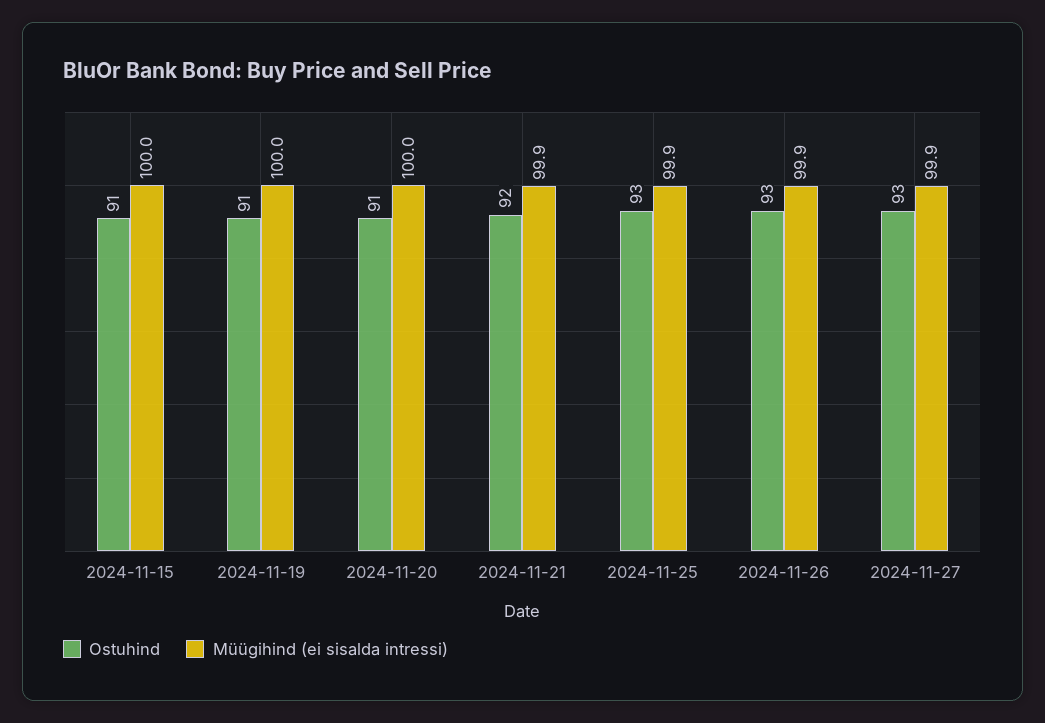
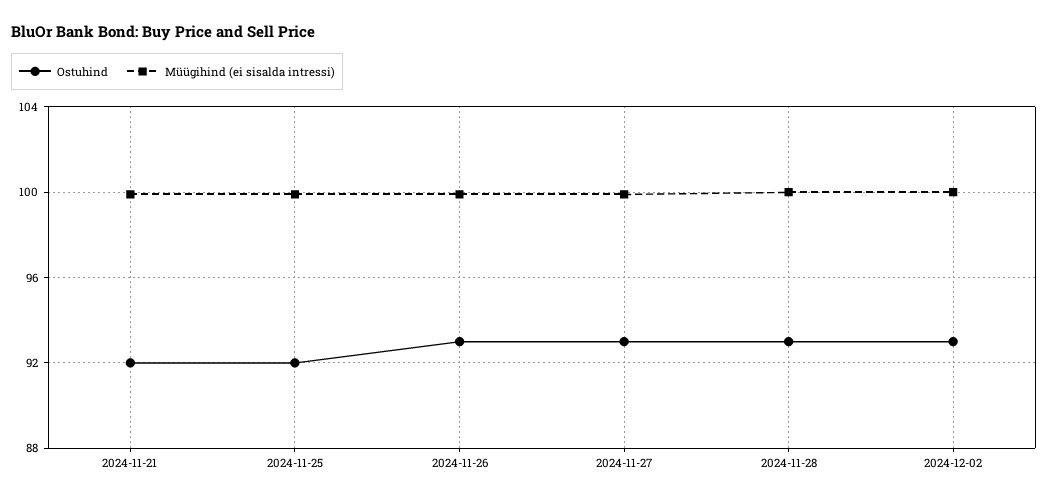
Ostuhind, 2024-11-15: 91 -> none
Müügihind (ei sisalda intressi), 2024-11-15: 100 -> none
Ostuhind, 2024-11-19: 91 -> none
Müügihind (ei sisalda intressi), 2024-11-19: 100 -> none
Ostuhind, 2024-11-20: 91 -> none
Müügihind (ei sisalda intressi), 2024-11-20: 100 -> none
Ostuhind, 2024-11-25: 93 -> 92
Ostuhind, 2024-11-28: none -> 93
Müügihind (ei sisalda intressi), 2024-11-28: none -> 100
Ostuhind, 2024-12-02: none -> 93
Müügihind (ei sisalda intressi), 2024-12-02: none -> 100

